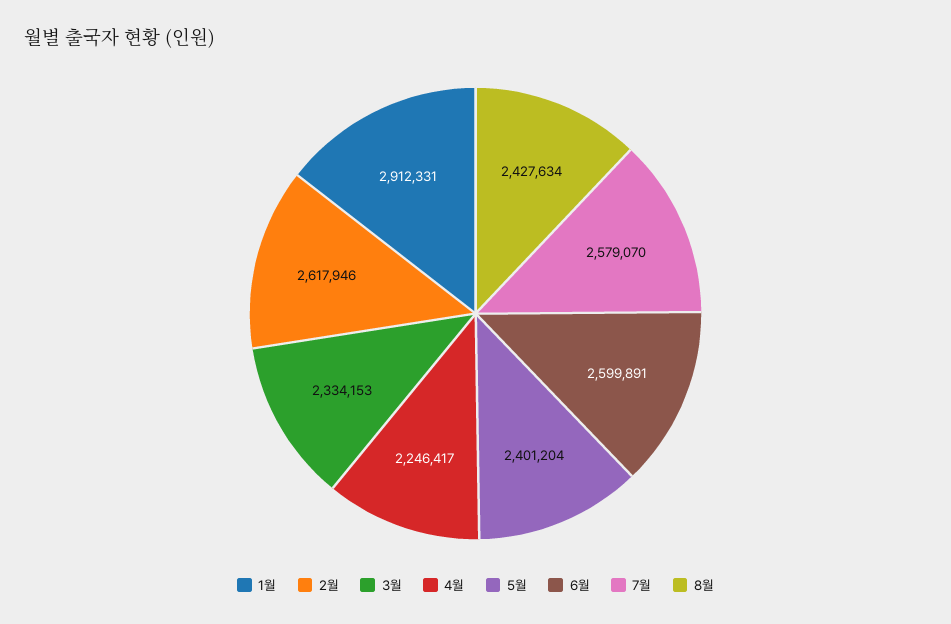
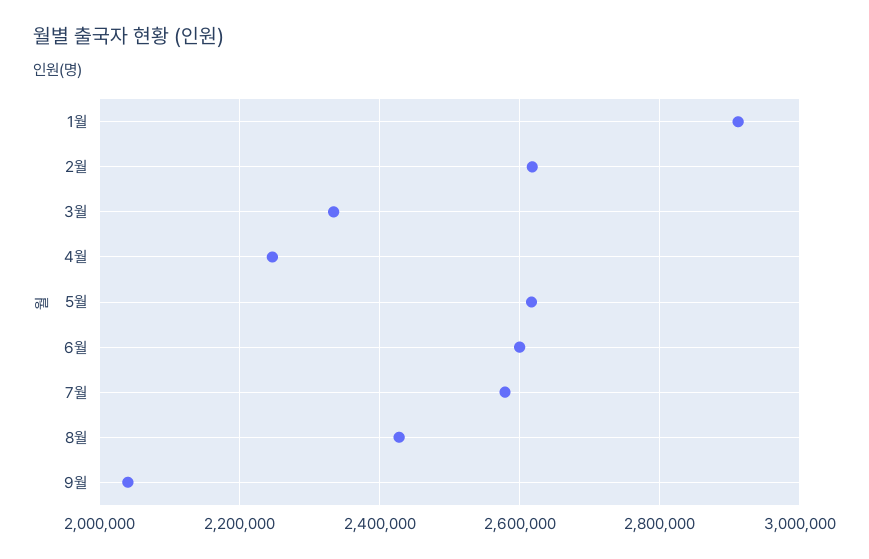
5월: 2401204 -> 2620000
9월: none -> 2040000

